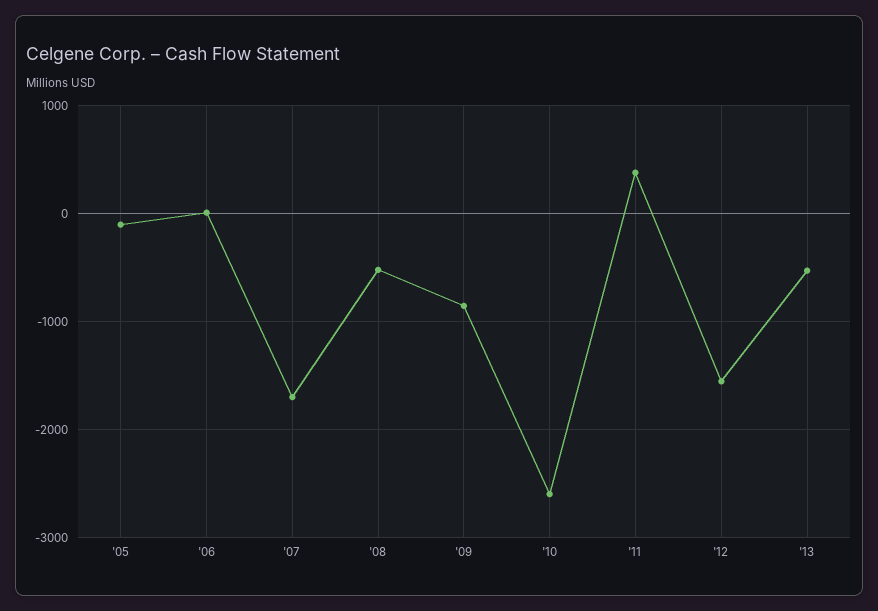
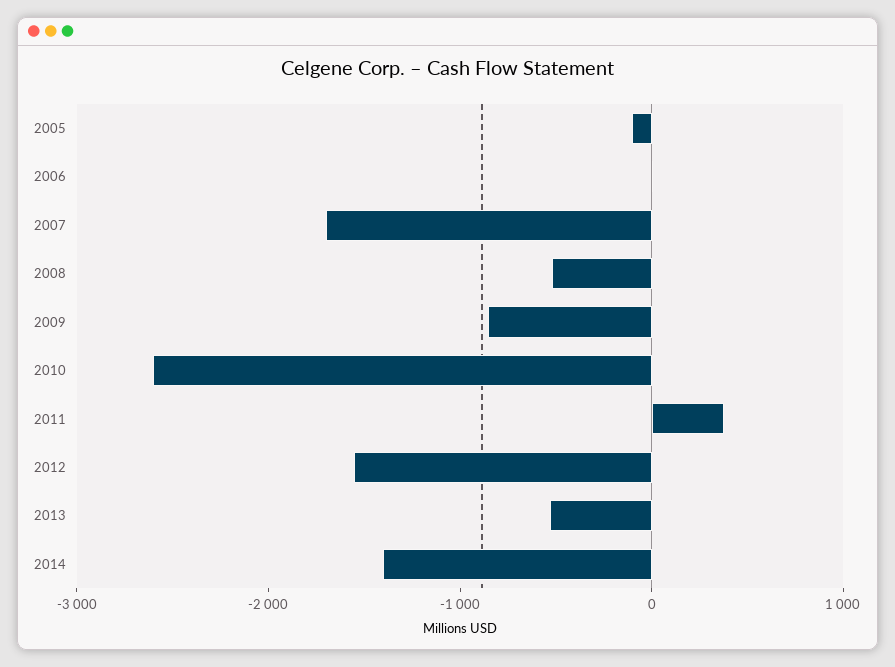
2014: none -> -1400

